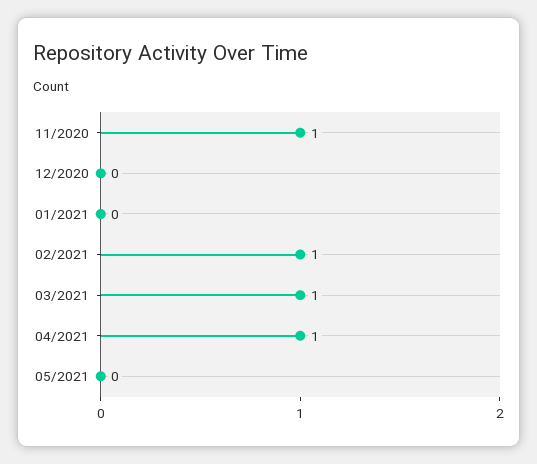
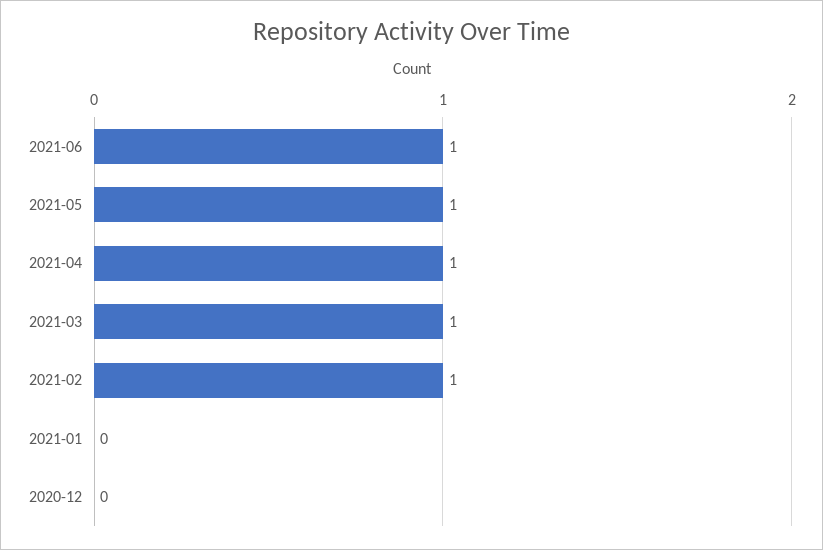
11/2020: 1 -> none
05/2021: 0 -> 1
2021-06: none -> 1

